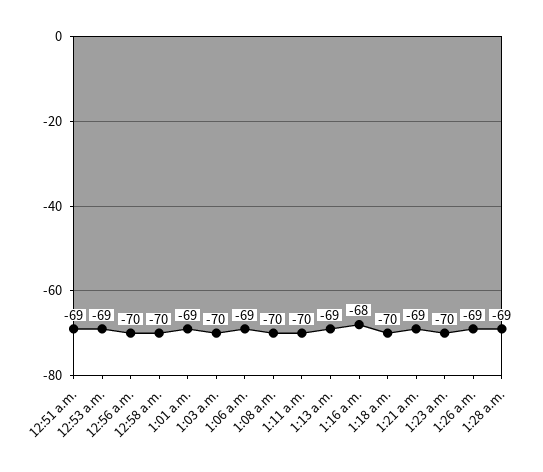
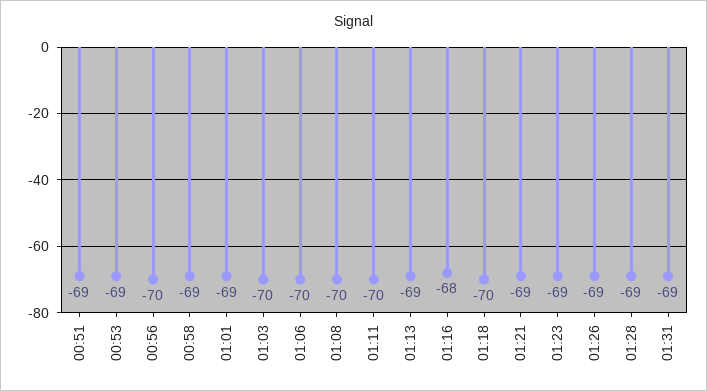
12:58 a.m.: -70 -> -69
1:06 a.m.: -69 -> -70
1:23 a.m.: -70 -> -69
01:31: none -> -69

